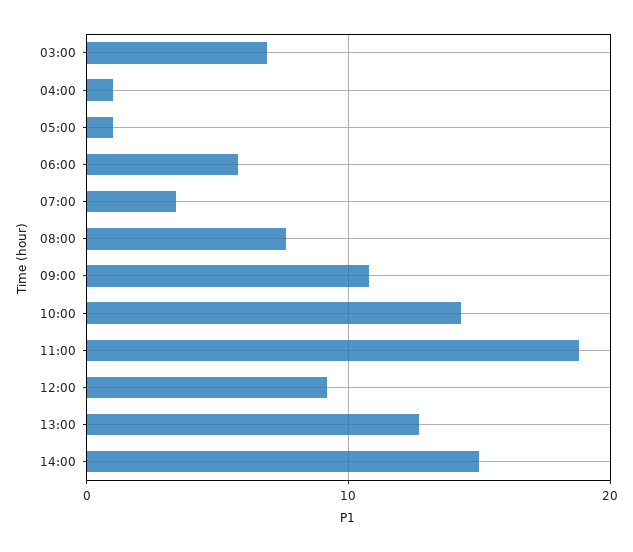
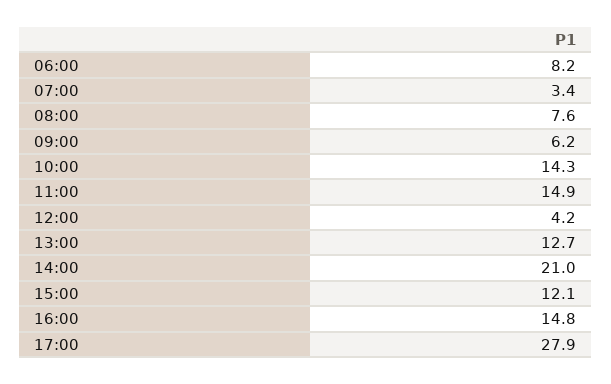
03:00: 7 -> none
04:00: 1 -> none
05:00: 1 -> none
06:00: 6 -> 8.2
09:00: 11 -> 6.2
11:00: 19 -> 14.9
12:00: 9 -> 4.2
14:00: 15 -> 21
15:00: none -> 12.1
16:00: none -> 14.8
17:00: none -> 27.9

